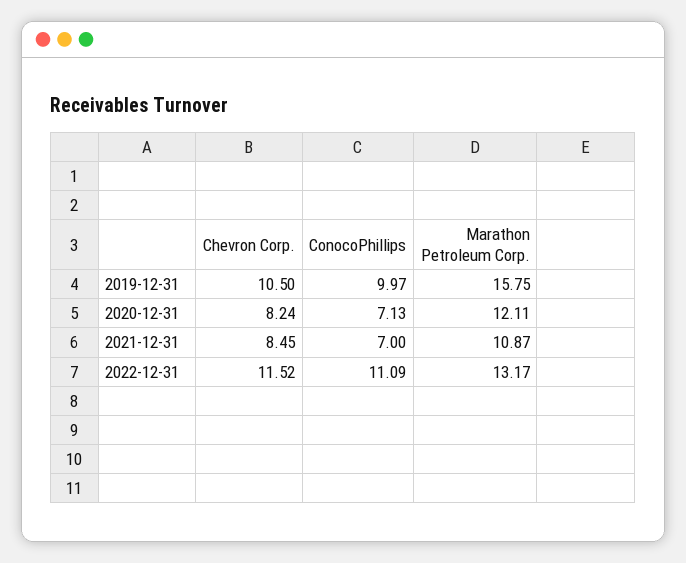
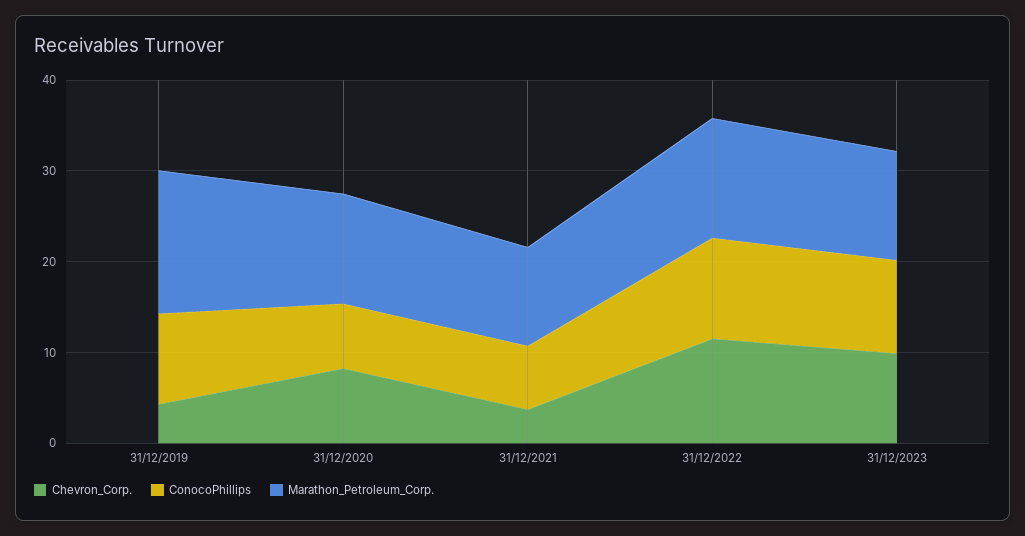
Chevron Corp., 2019-12-31: 10.5 -> 4
Chevron Corp., 2021-12-31: 8.45 -> 4
Chevron Corp., 31/12/2023: none -> 10
ConocoPhillips, 31/12/2023: none -> 10
Marathon Petroleum Corp., 31/12/2023: none -> 12

